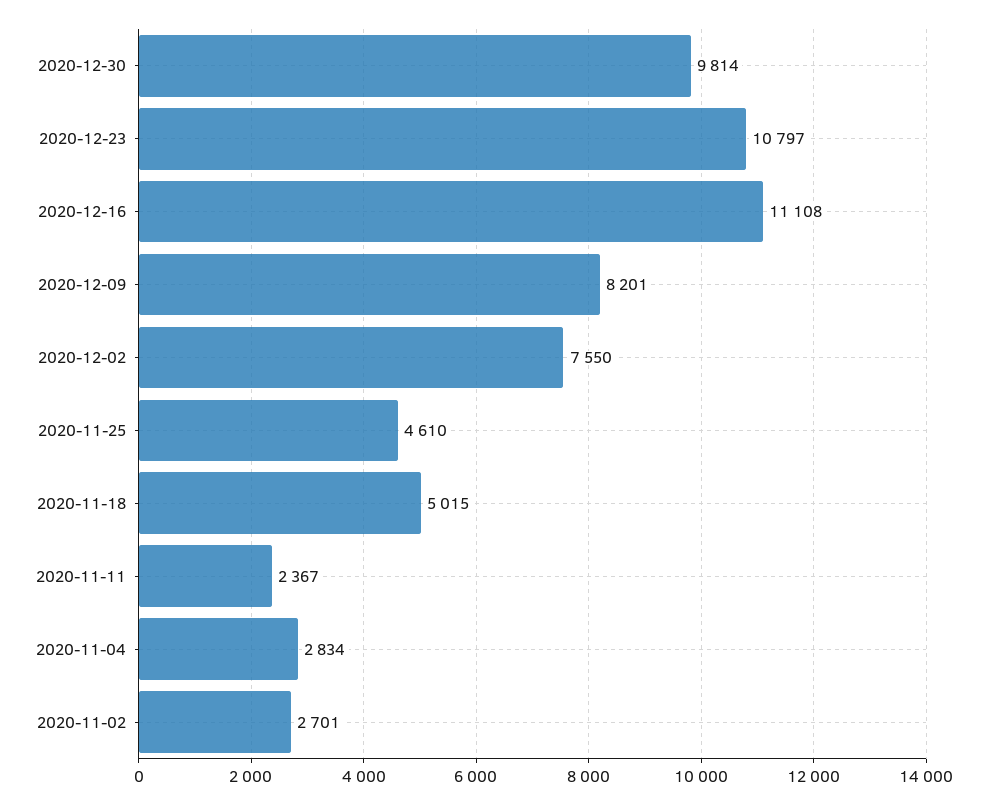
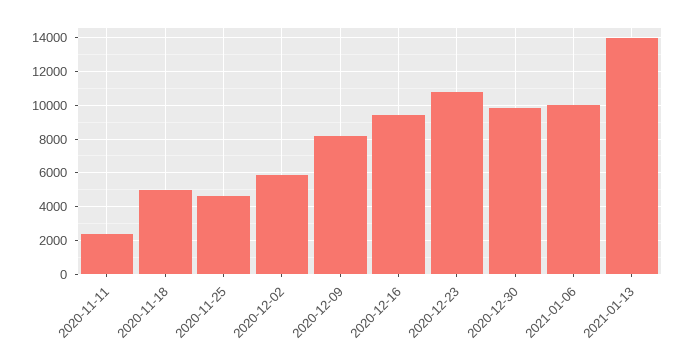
2020-12-16: 11108 -> 9500
2020-12-02: 7550 -> 6000
2020-11-04: 2834 -> none
2020-11-02: 2701 -> none
2021-01-06: none -> 10000
2021-01-13: none -> 14000

